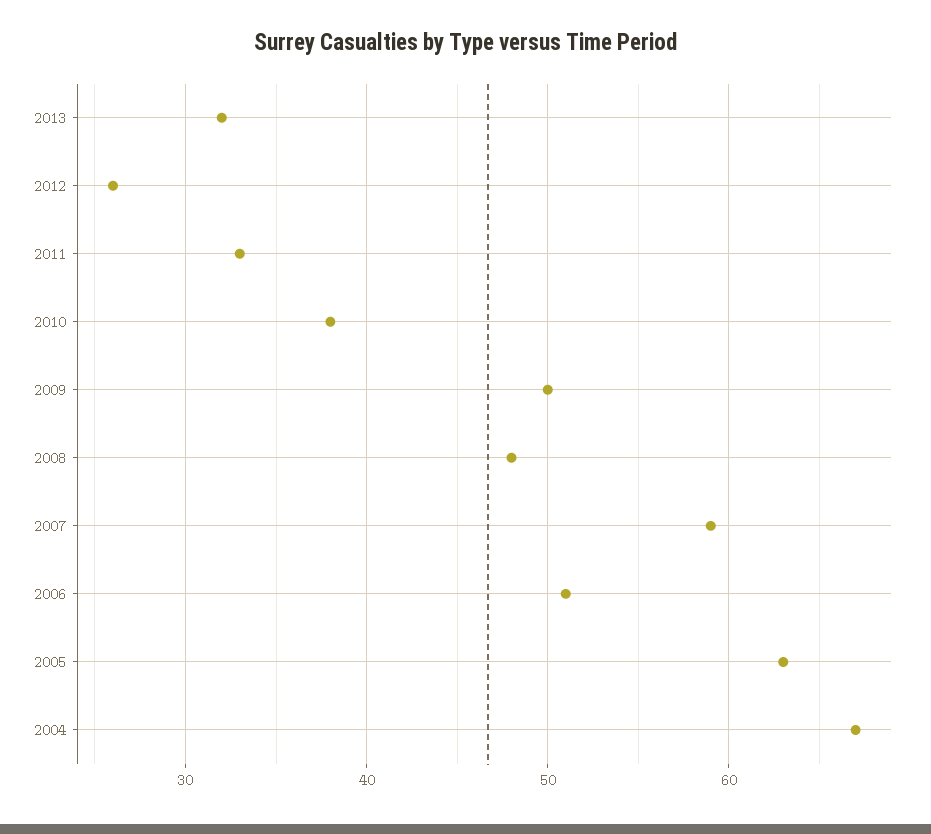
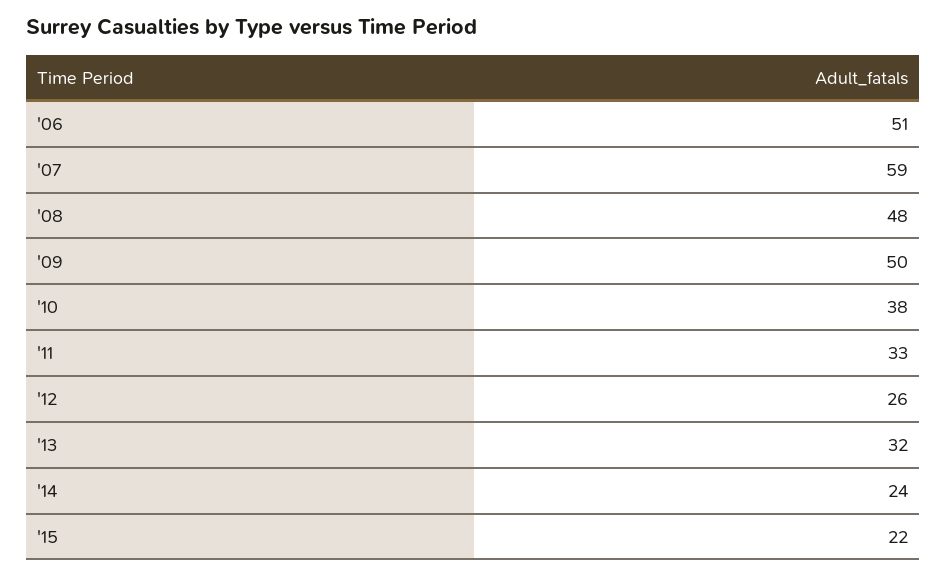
2005: 63 -> none
2004: 67 -> none
'14: none -> 24
'15: none -> 22

